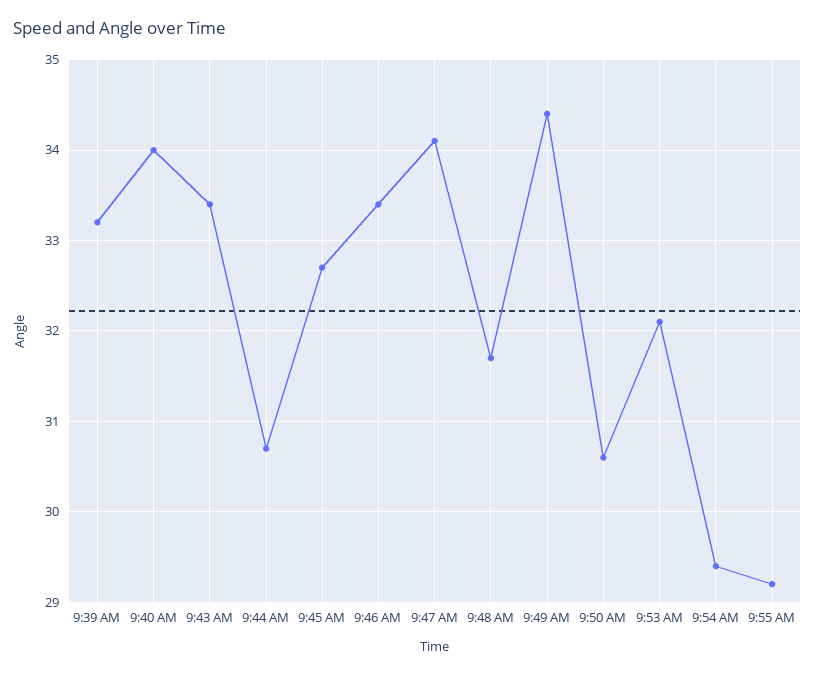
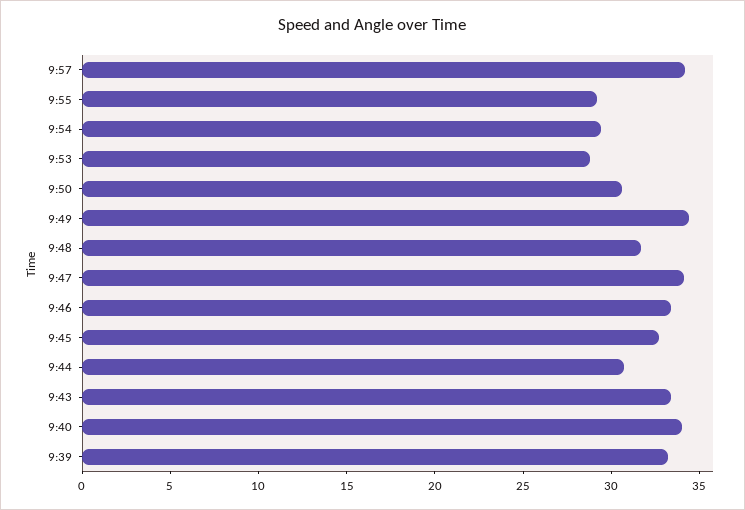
9:53 AM: 32.1 -> 29
9:57: none -> 34

